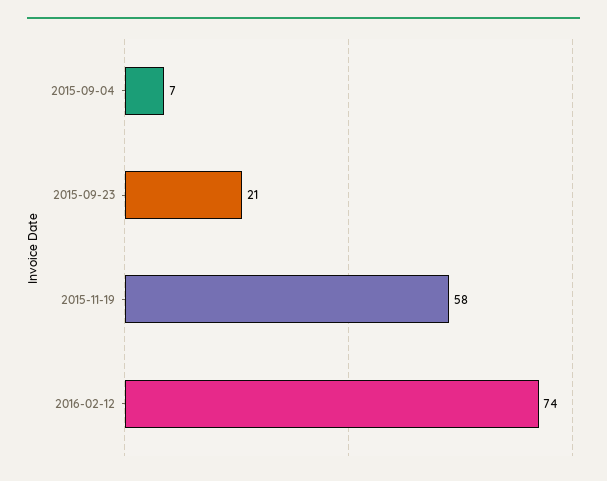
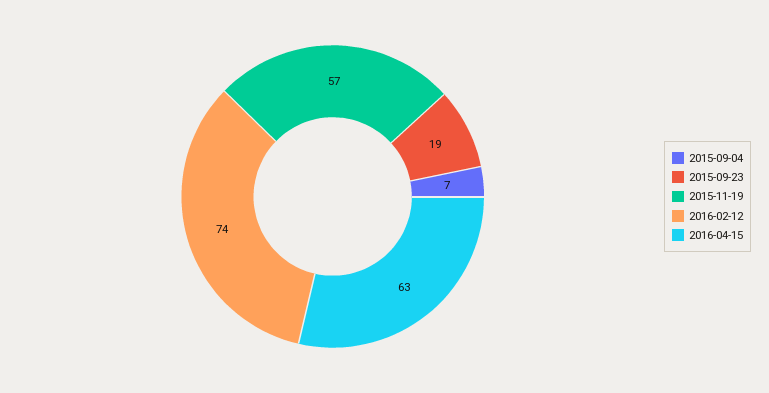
2015-09-23: 21 -> 19
2015-11-19: 58 -> 57
2016-04-15: none -> 63

